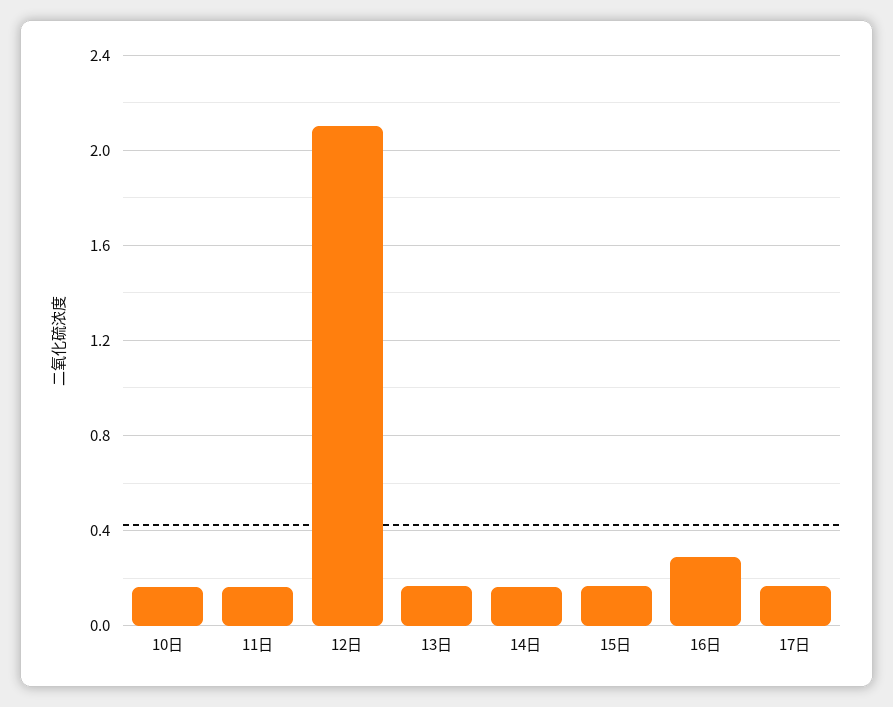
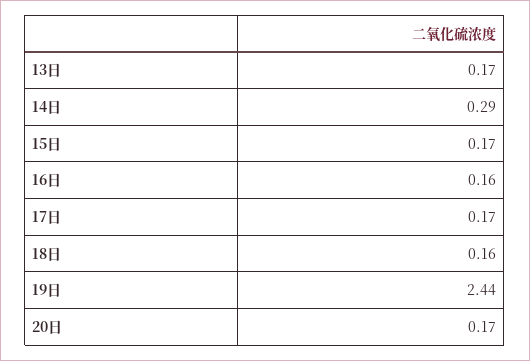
10日: 0.15 -> none
11日: 0.15 -> none
12日: 2.1 -> none
14日: 0.15 -> 0.29
16日: 0.3 -> 0.16
18日: none -> 0.16
19日: none -> 2.44
20日: none -> 0.17

